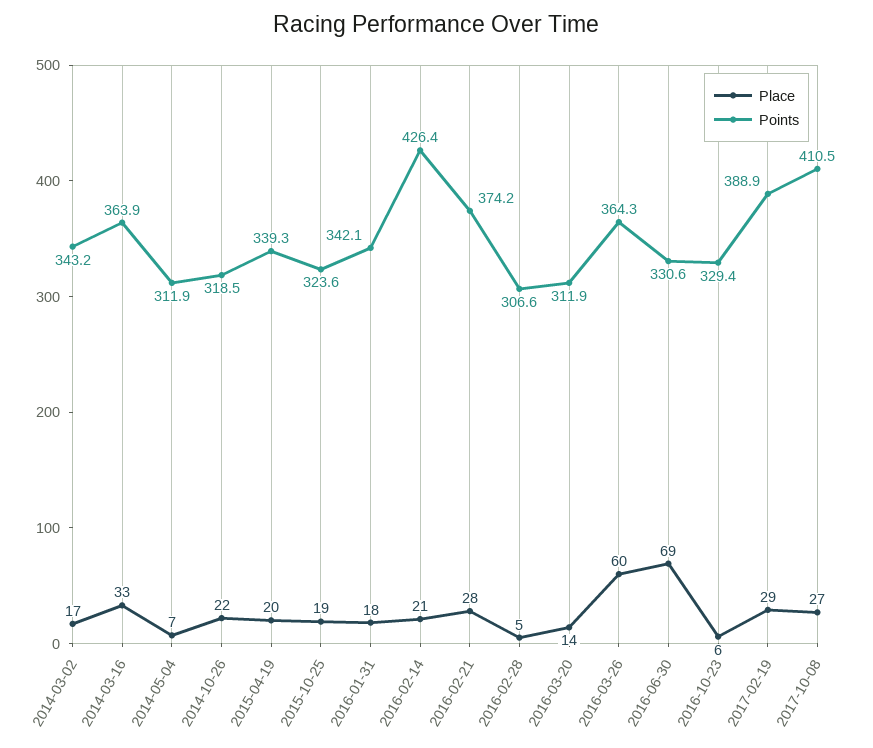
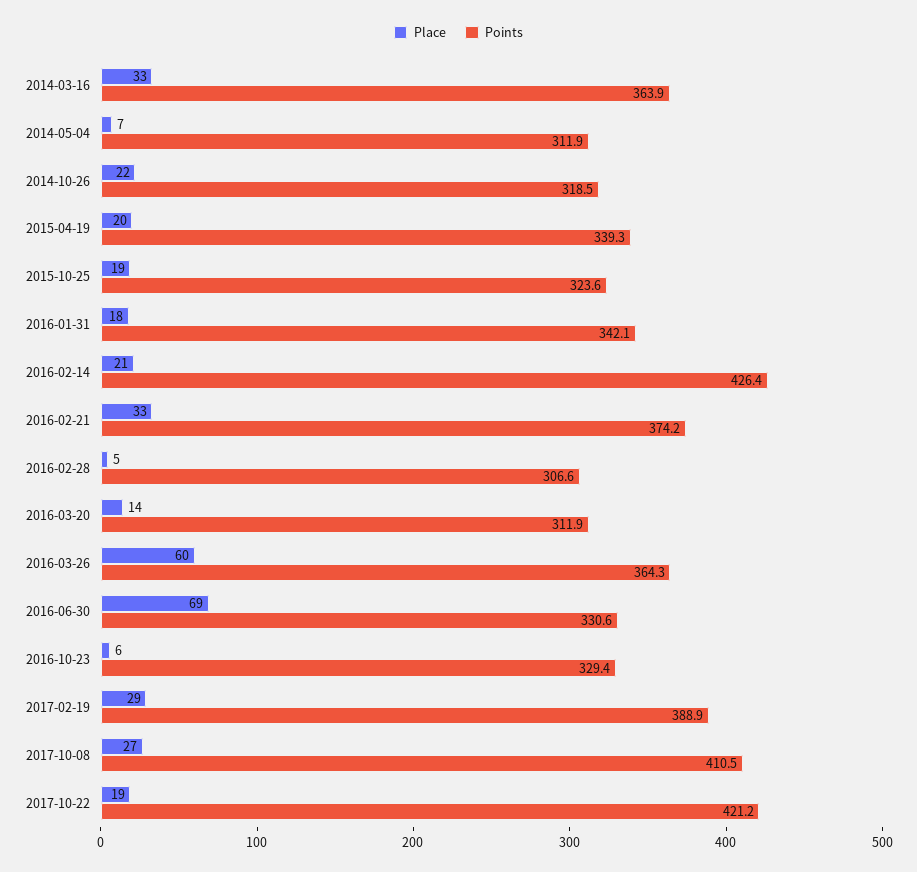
Place, 2014-03-02: 17 -> none
Points, 2014-03-02: 343.2 -> none
Place, 2016-02-21: 28 -> 33
Place, 2017-10-22: none -> 19
Points, 2017-10-22: none -> 421.2

